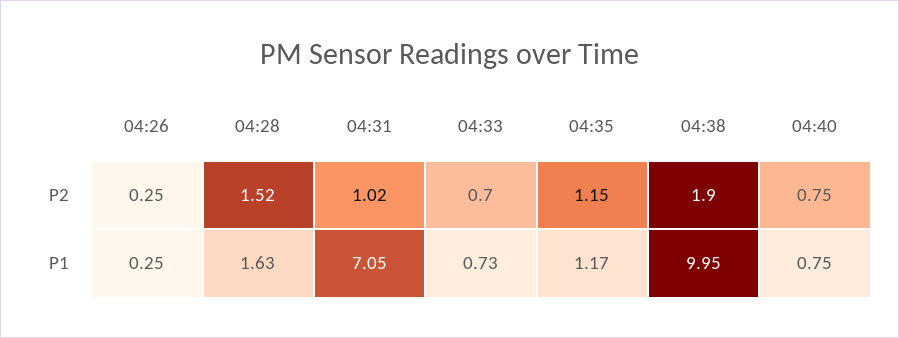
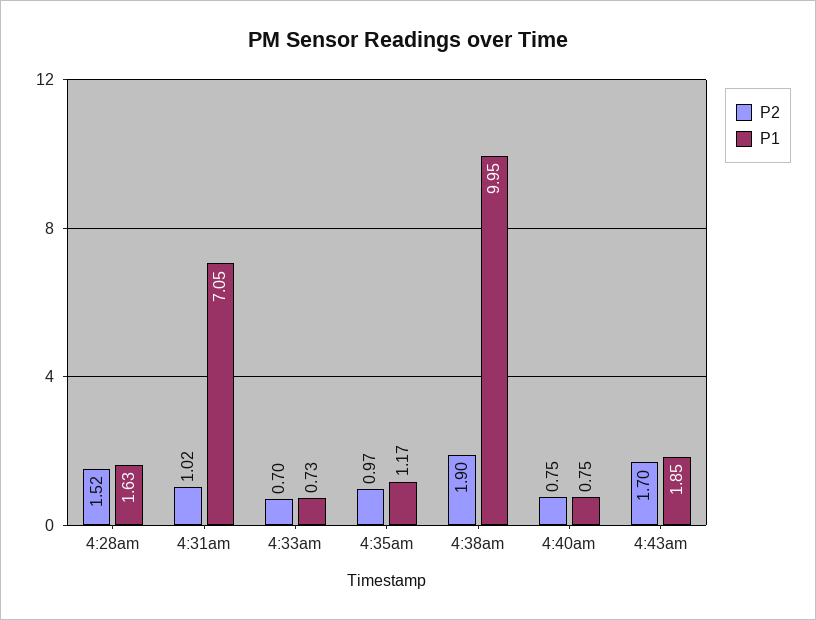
P2, 04:26: 0.25 -> none
P2, 04:35: 1.15 -> 0.97
P1, 04:26: 0.25 -> none
P2, 4:43am: none -> 1.7
P1, 4:43am: none -> 1.85

